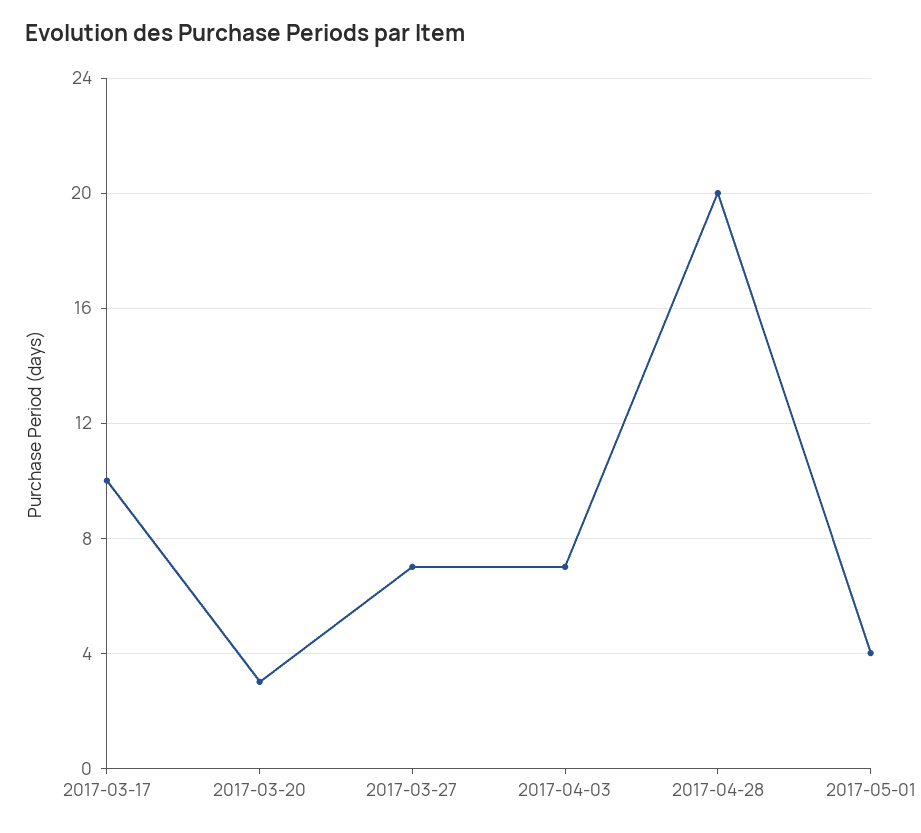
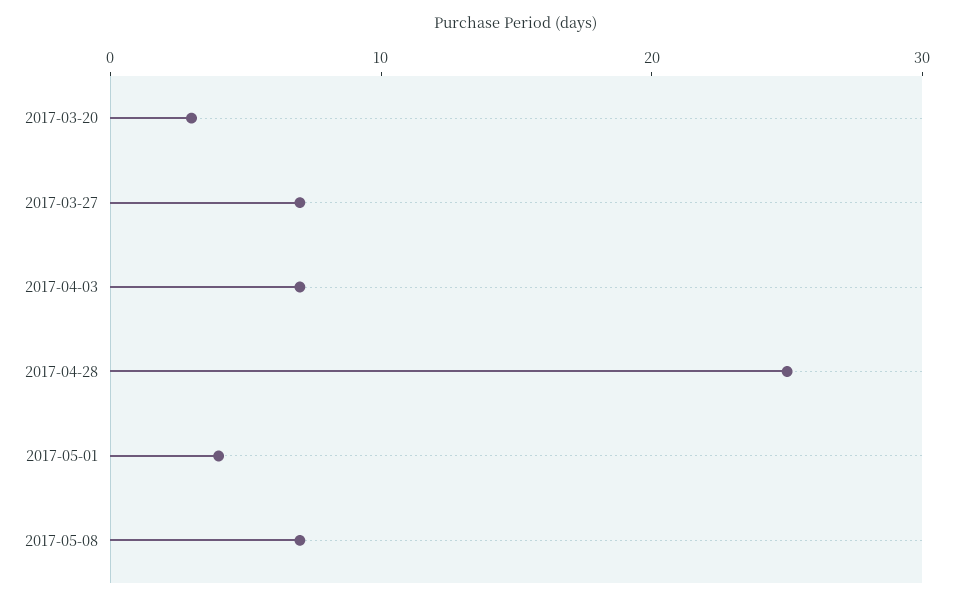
2017-03-17: 10 -> none
2017-04-28: 20 -> 25
2017-05-08: none -> 7

